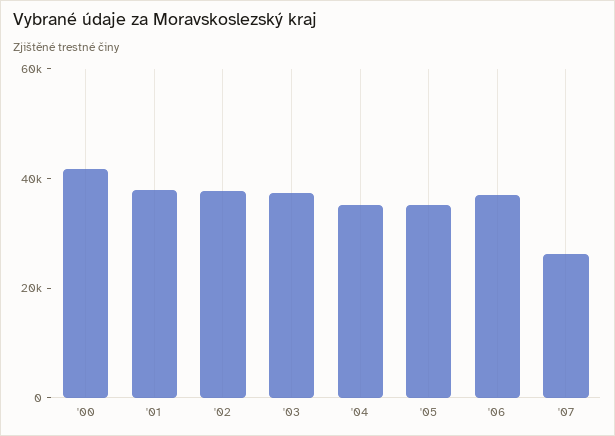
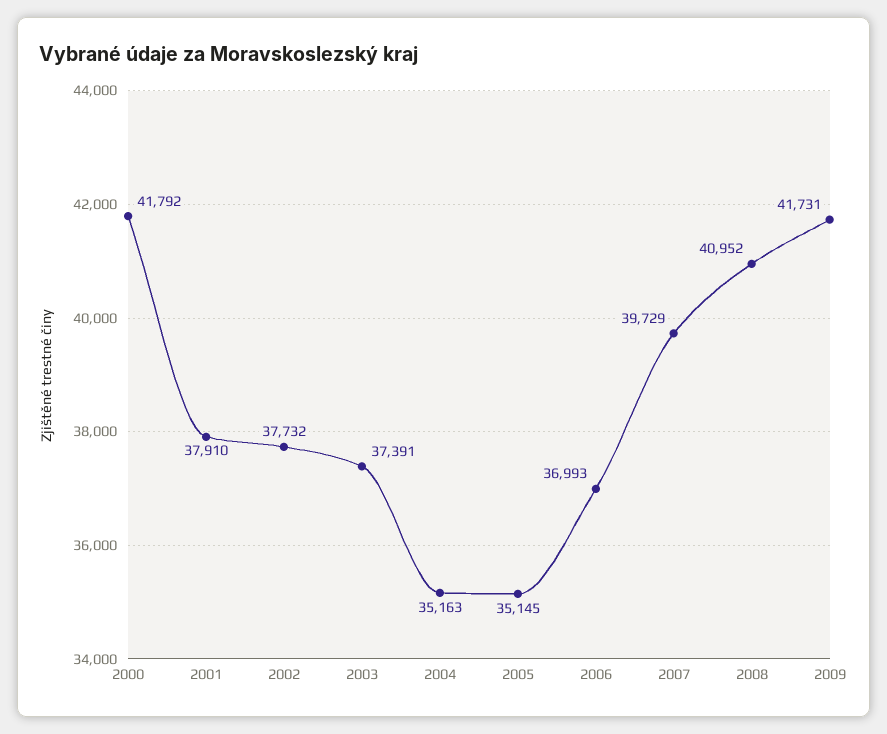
'07: 25000 -> 39729
2008: none -> 40952
2009: none -> 41731

